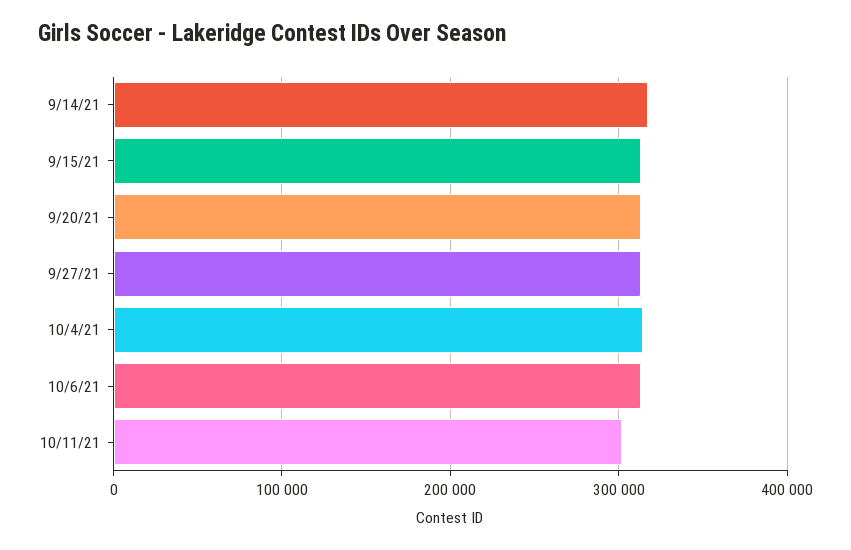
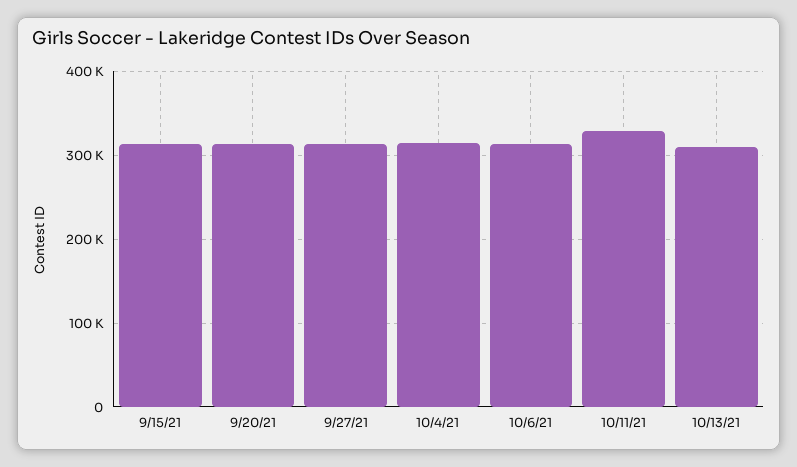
9/14/21: 320000 -> none
10/11/21: 300000 -> 330000
10/13/21: none -> 310000

